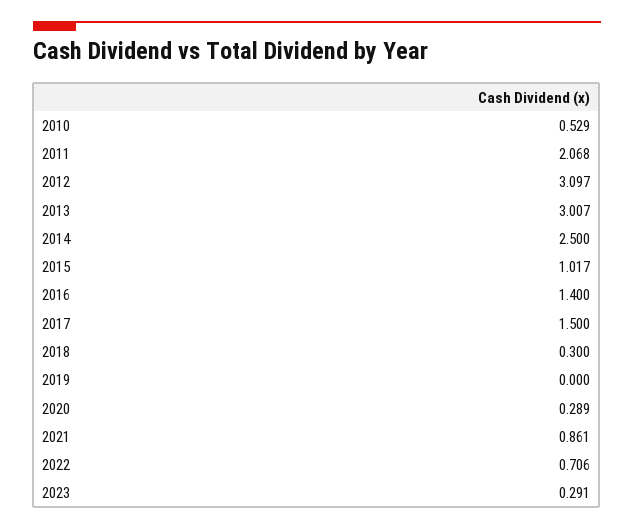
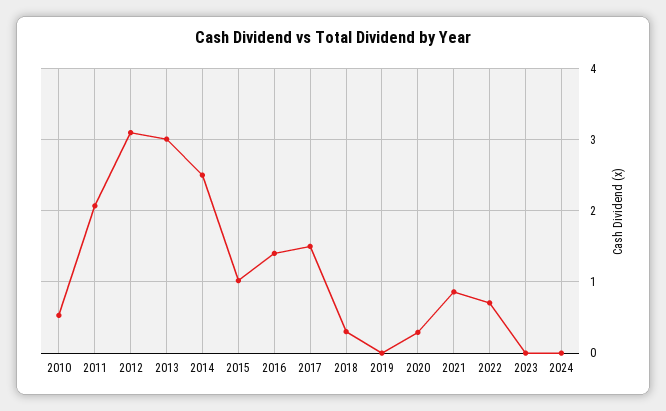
2023: 0.291 -> 0
2024: none -> 0

